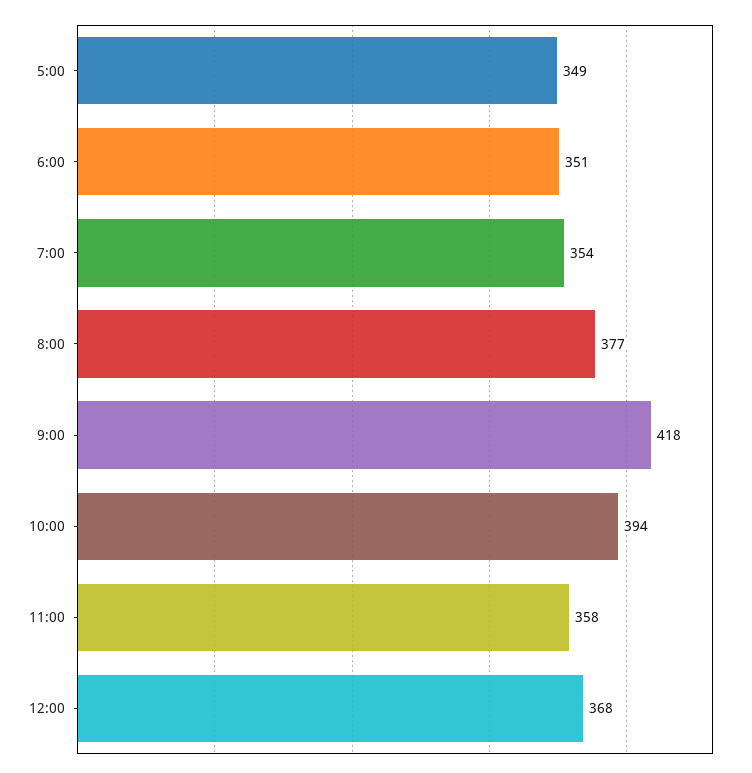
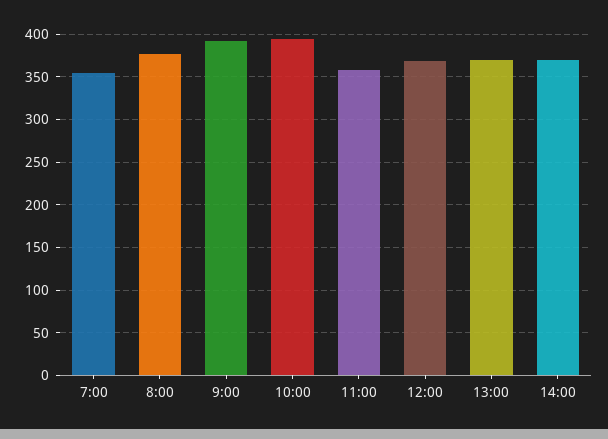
5:00: 349 -> none
6:00: 351 -> none
9:00: 418 -> 390
13:00: none -> 370
14:00: none -> 370

